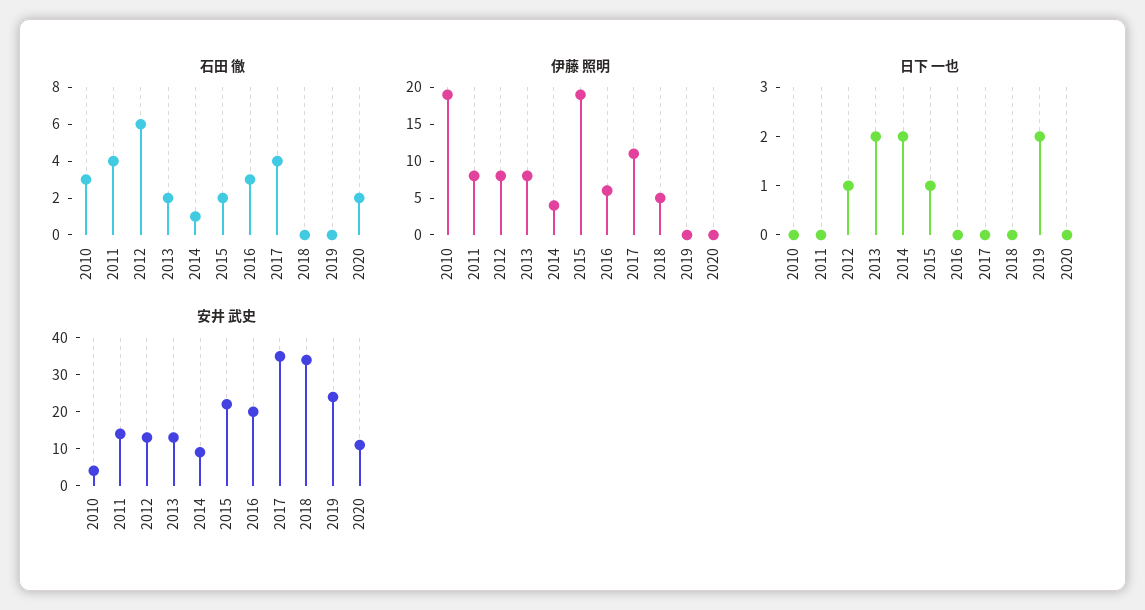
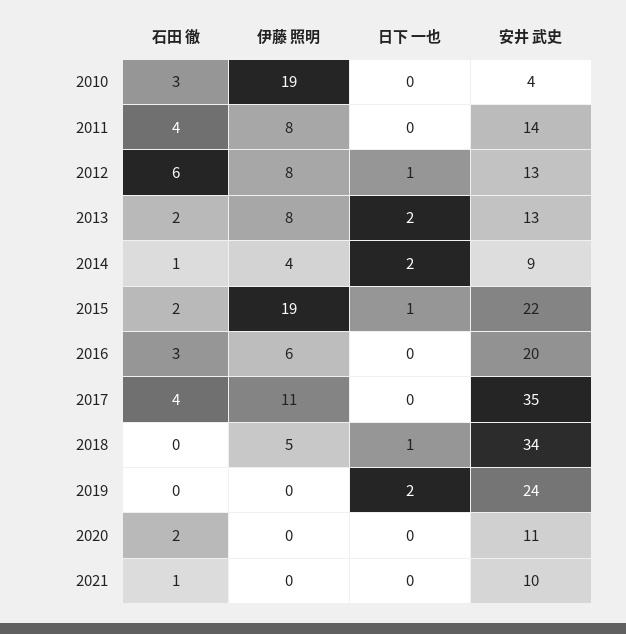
日下 一也, 2018: 0 -> 1
石田 徹, 2021: none -> 1
伊藤 照明, 2021: none -> 0
日下 一也, 2021: none -> 0
安井 武史, 2021: none -> 10

